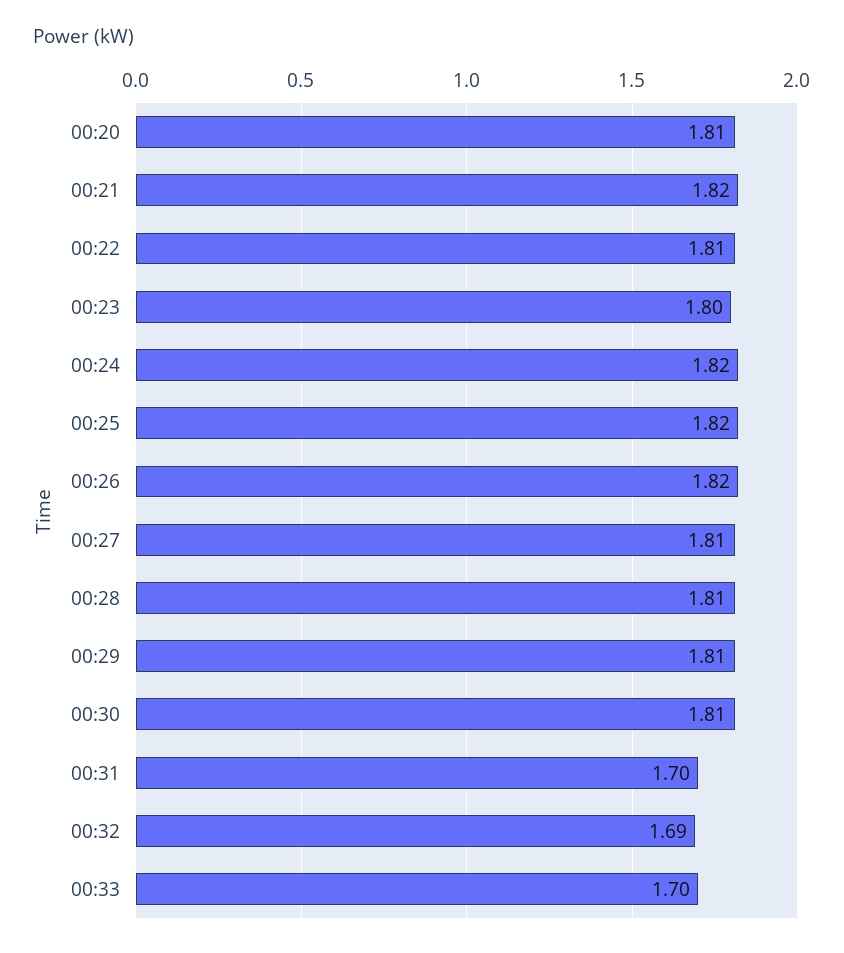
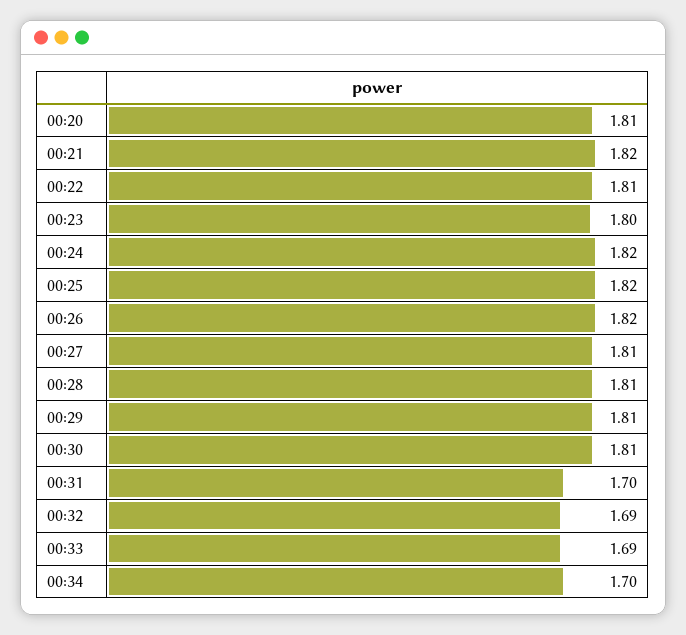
00:33: 1.7 -> 1.69
00:34: none -> 1.7

